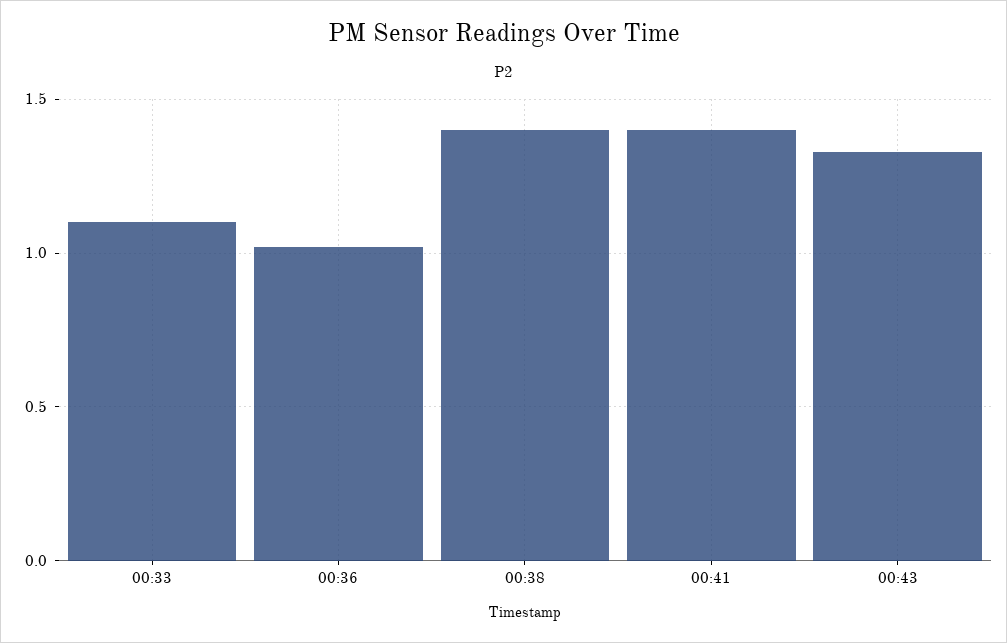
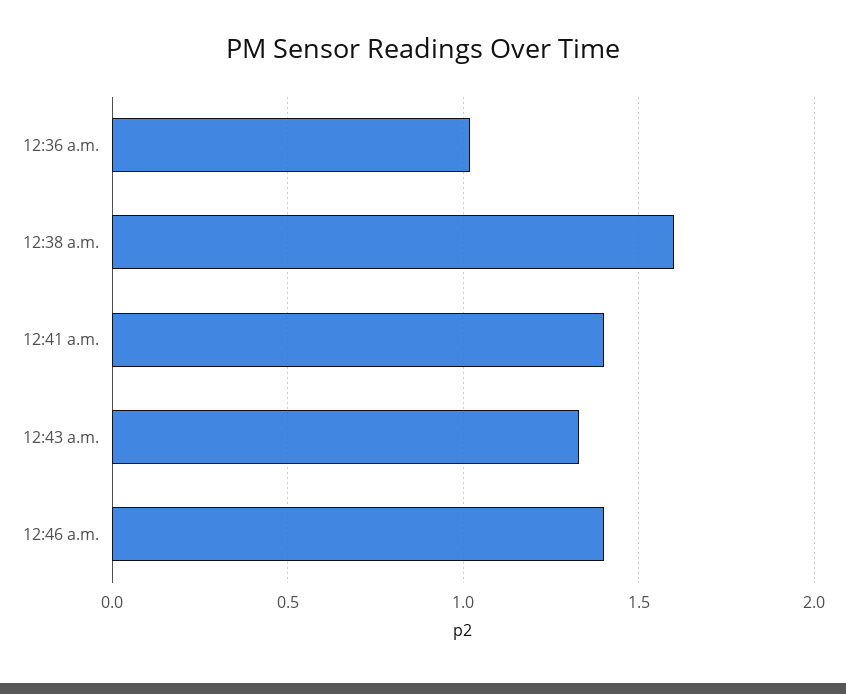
00:33: 1.1 -> none
00:38: 1.4 -> 1.6
12:46 a.m.: none -> 1.4

